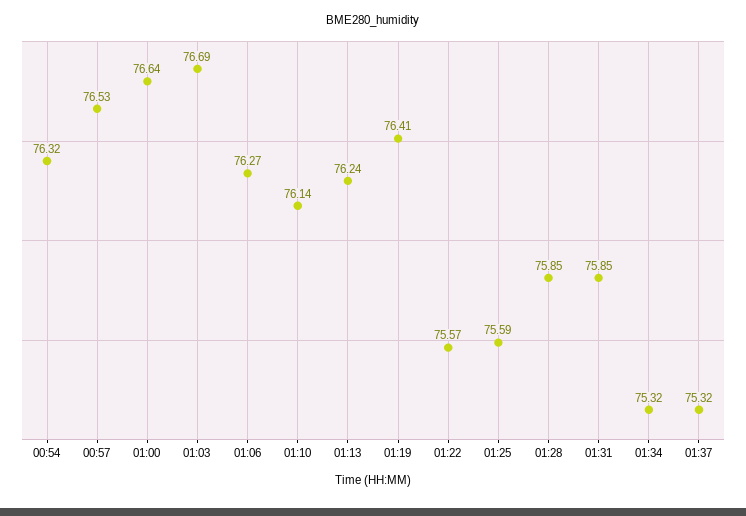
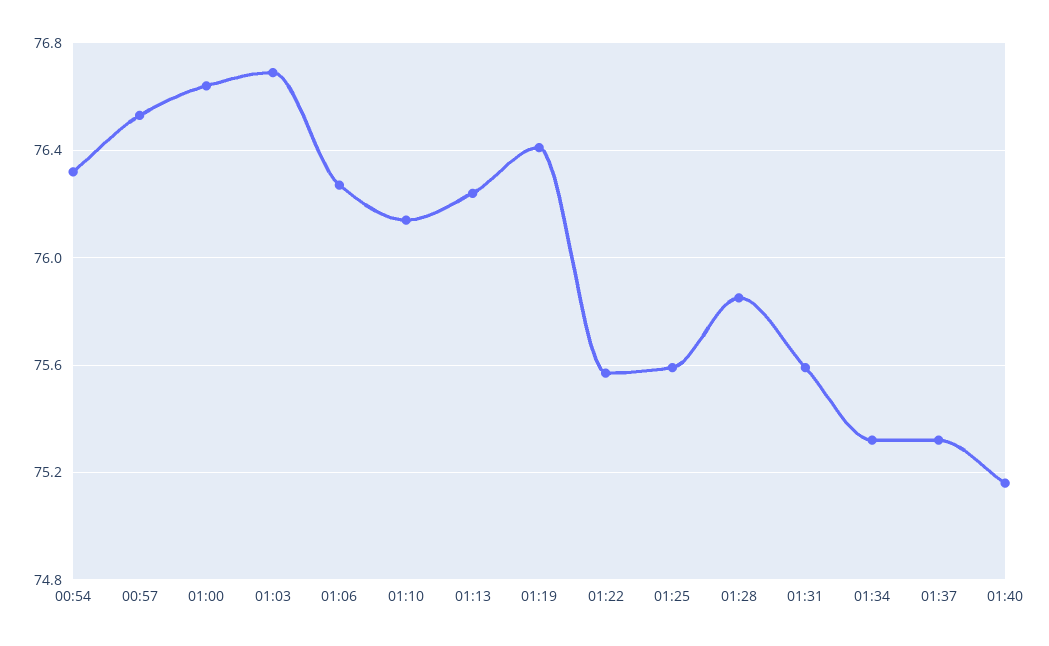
01:31: 75.85 -> 75.6
01:40: none -> 75.15

